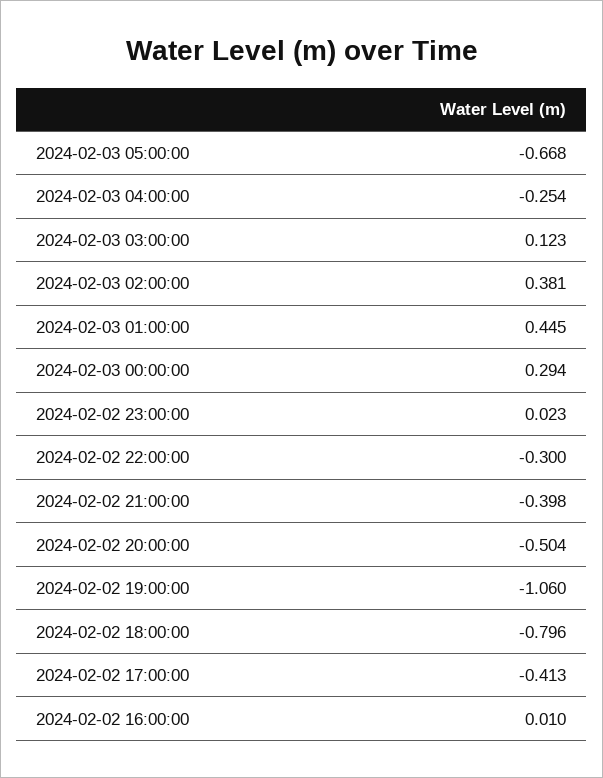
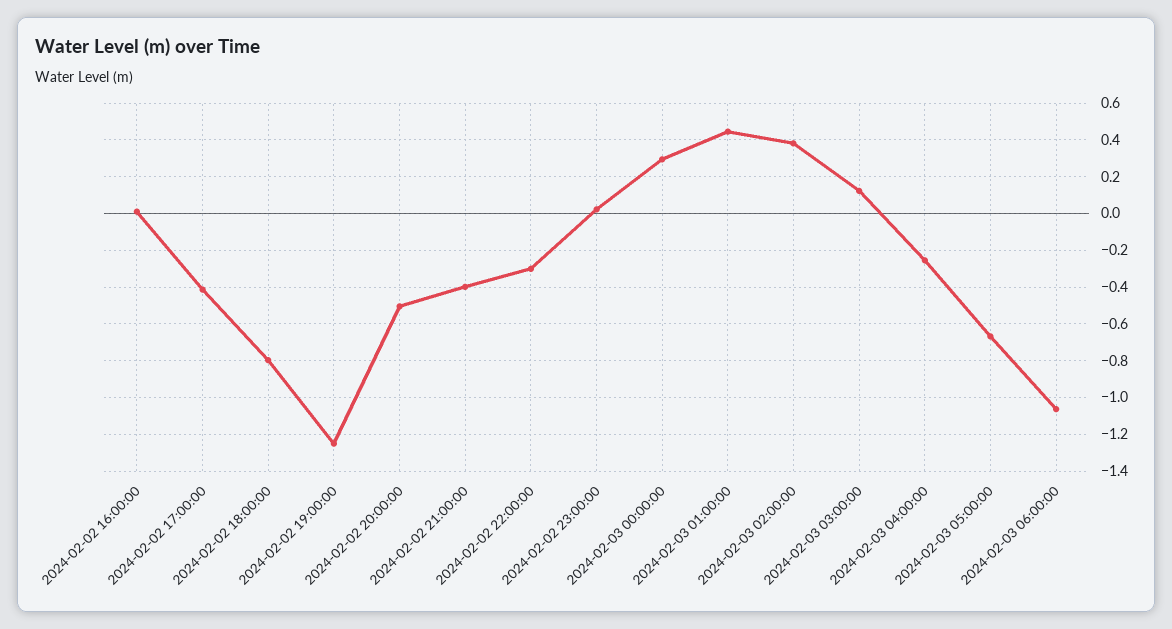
2024-02-02 19:00:00: -1.06 -> -1.25
2024-02-03 06:00:00: none -> -1.05

